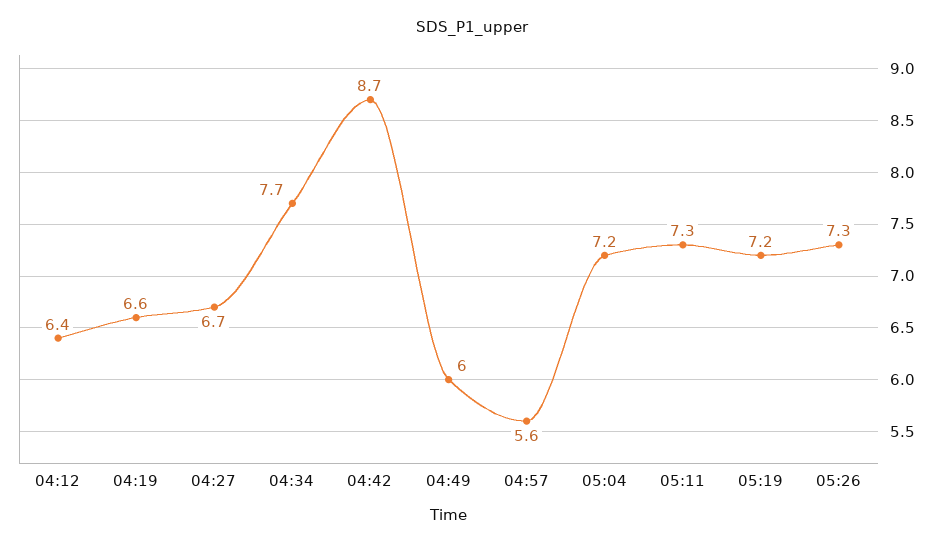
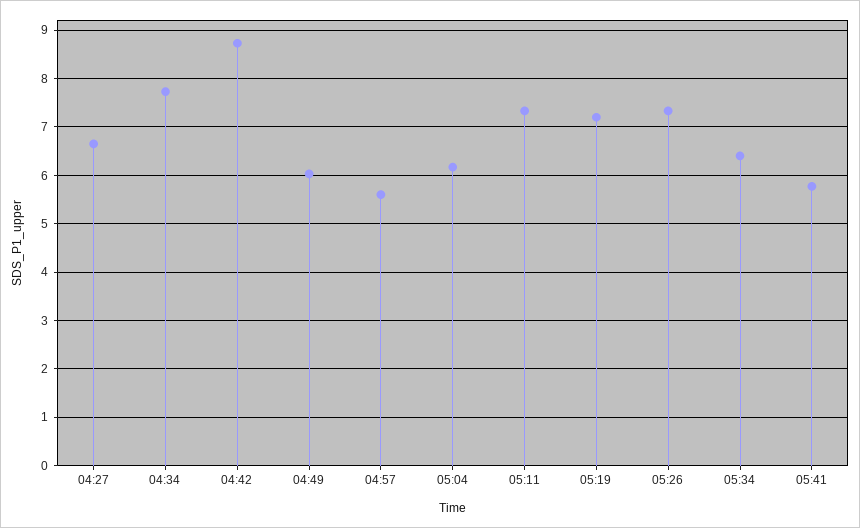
04:12: 6.4 -> none
04:19: 6.6 -> none
05:04: 7.2 -> 6.2
05:34: none -> 6.4
05:41: none -> 5.8

